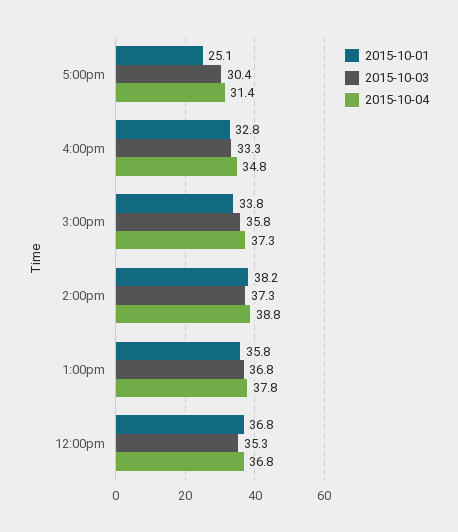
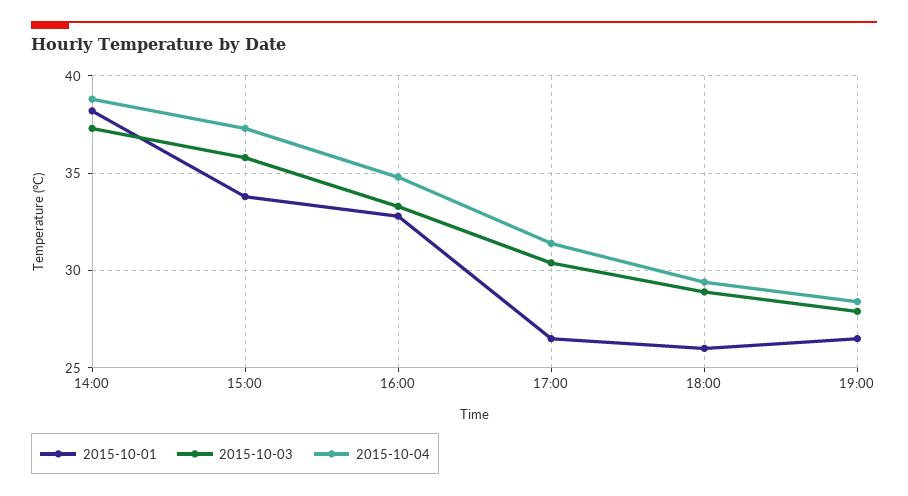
2015-10-01, 5:00pm: 25.1 -> 26.5
2015-10-01, 1:00pm: 35.8 -> none
2015-10-03, 1:00pm: 36.8 -> none
2015-10-04, 1:00pm: 37.8 -> none
2015-10-01, 12:00pm: 36.8 -> none
2015-10-03, 12:00pm: 35.3 -> none
2015-10-04, 12:00pm: 36.8 -> none
2015-10-01, 18:00: none -> 26
2015-10-03, 18:00: none -> 29
2015-10-04, 18:00: none -> 29.5
2015-10-01, 19:00: none -> 26.5
2015-10-03, 19:00: none -> 28
2015-10-04, 19:00: none -> 28.5

